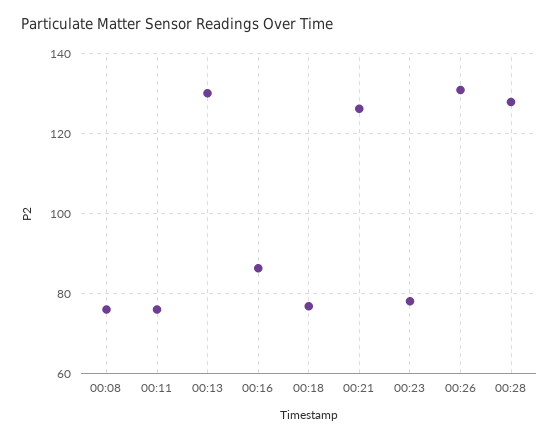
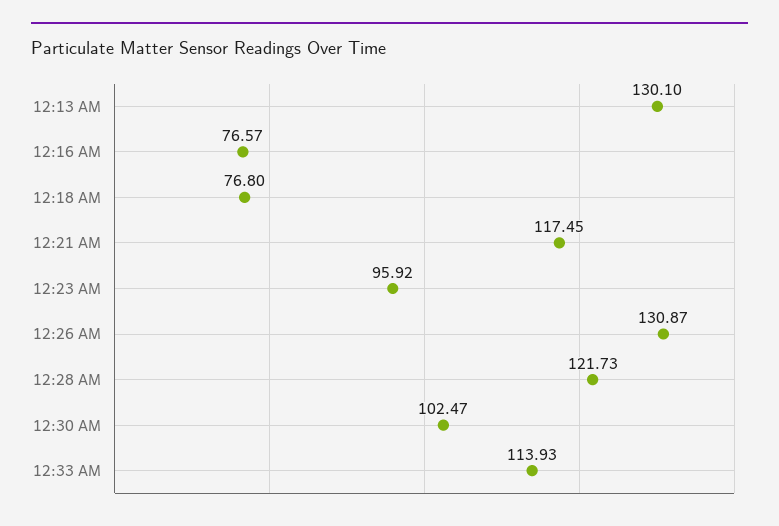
00:08: 76 -> none
00:11: 76 -> none
00:16: 86 -> 76.57
00:21: 126 -> 117.45
00:23: 78 -> 95.92
00:28: 128 -> 121.73
12:30 AM: none -> 102.47
12:33 AM: none -> 113.93

